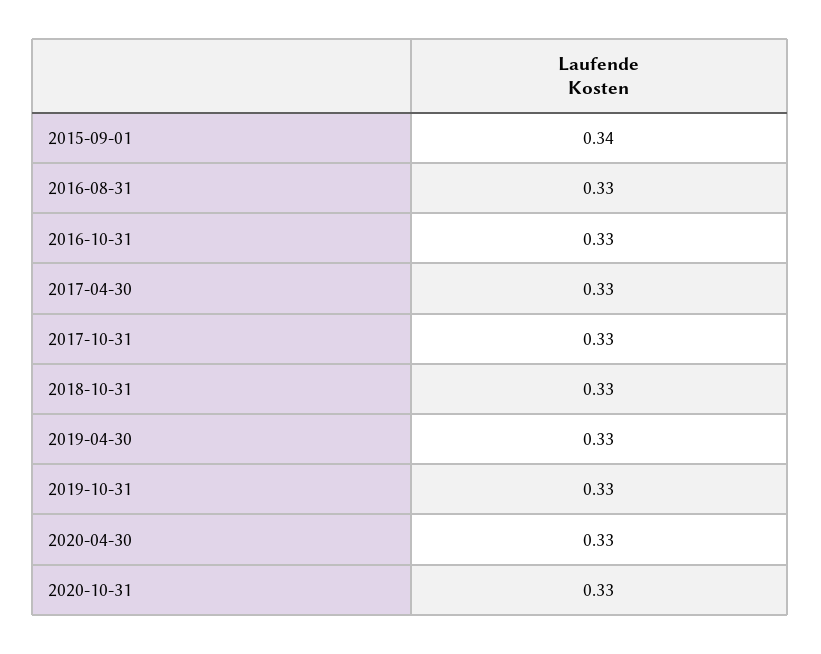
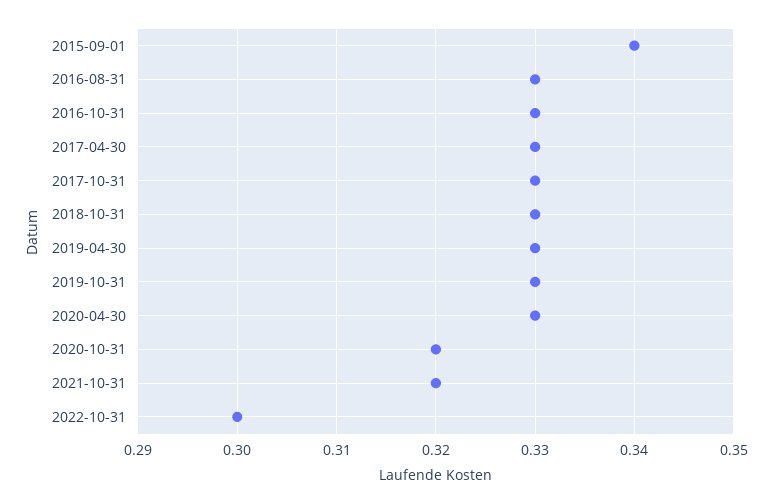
2020-10-31: 0.33 -> 0.32
2021-10-31: none -> 0.32
2022-10-31: none -> 0.3

